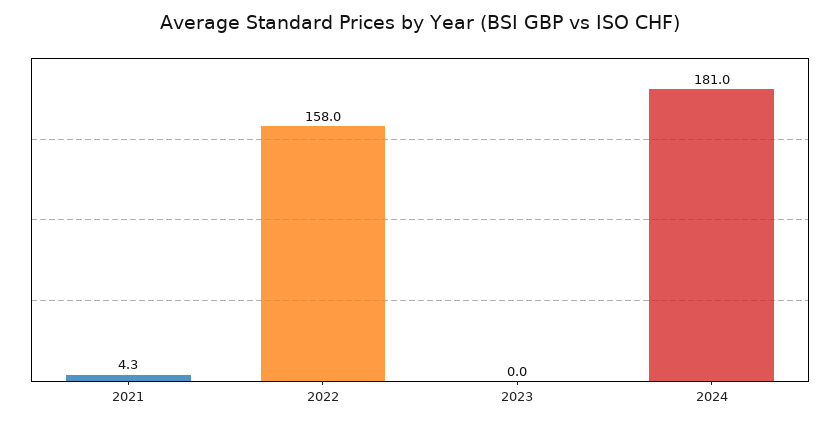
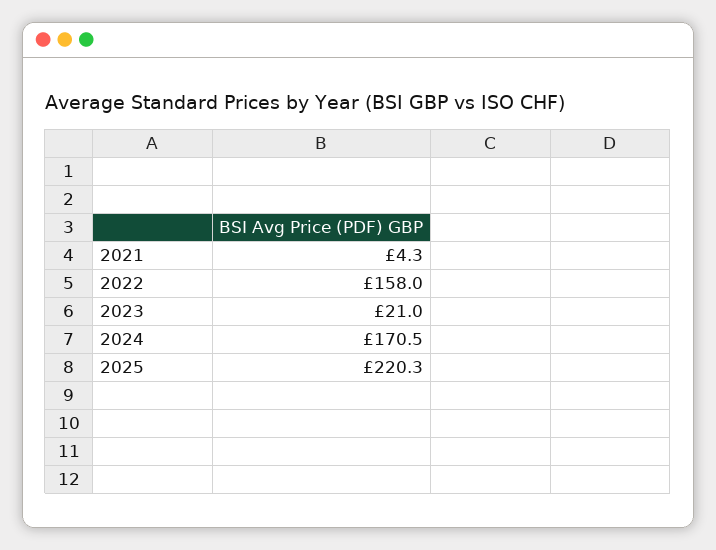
2023: 0 -> 21
2024: 181 -> 170.5
2025: none -> 220.3

